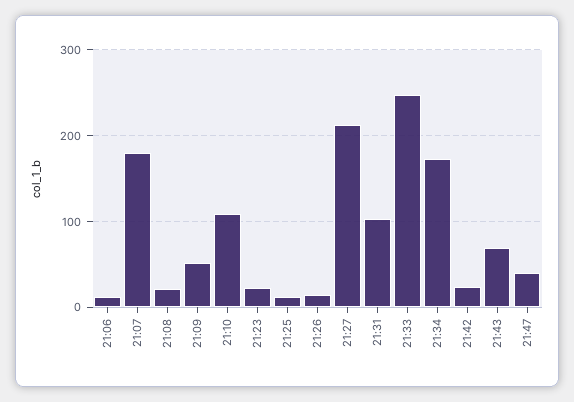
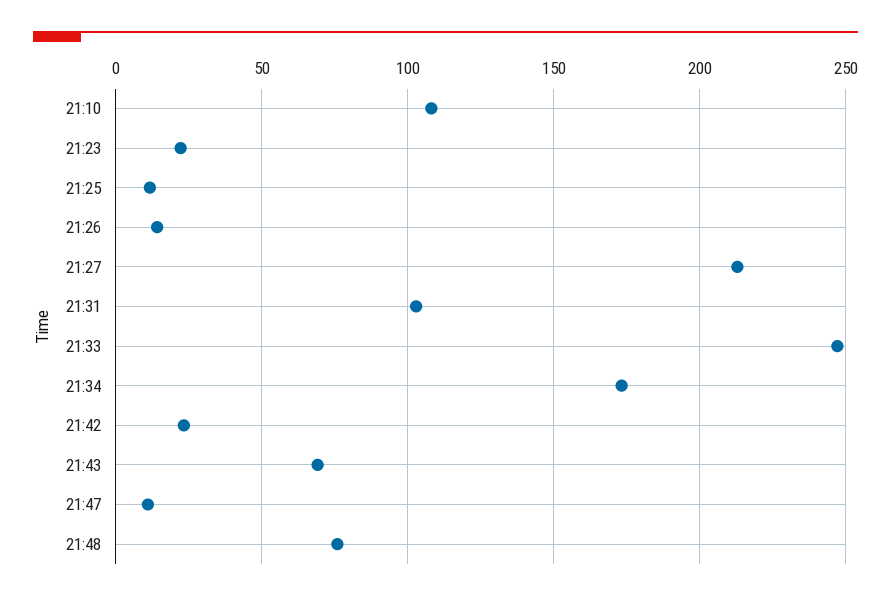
21:06: 10 -> none
21:07: 180 -> none
21:08: 20 -> none
21:09: 50 -> none
21:47: 40 -> 10
21:48: none -> 75

